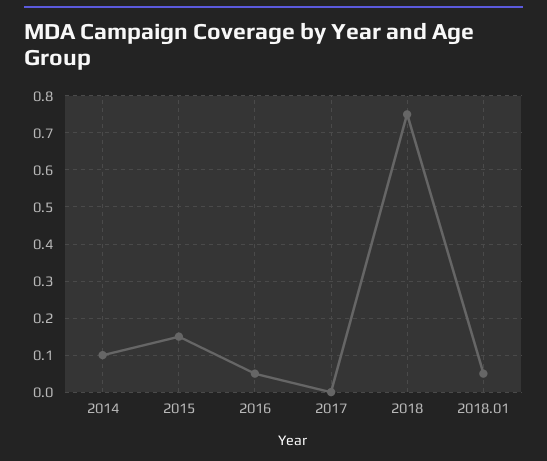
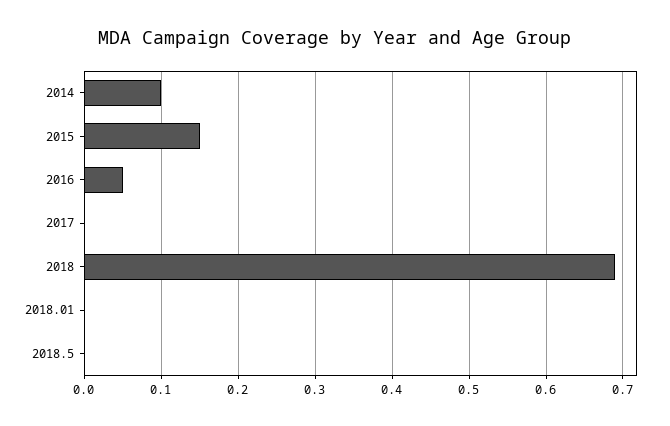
2018: 0.75 -> 0.69
2018.01: 0.05 -> 0
2018.5: none -> 0

